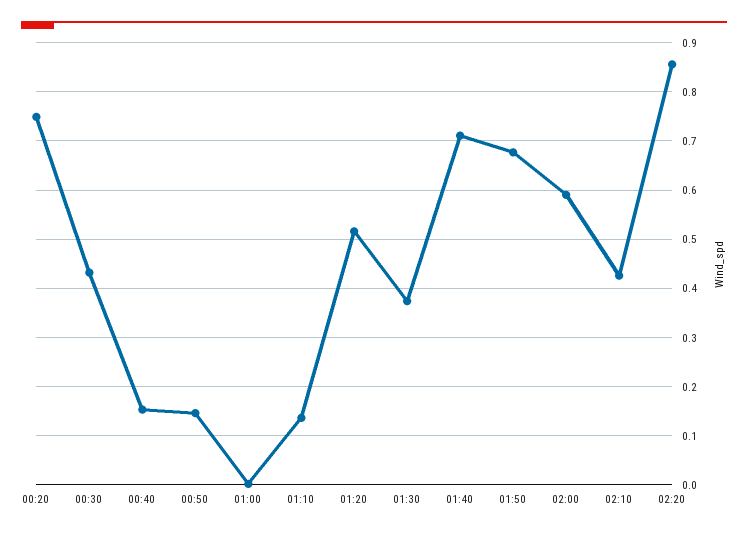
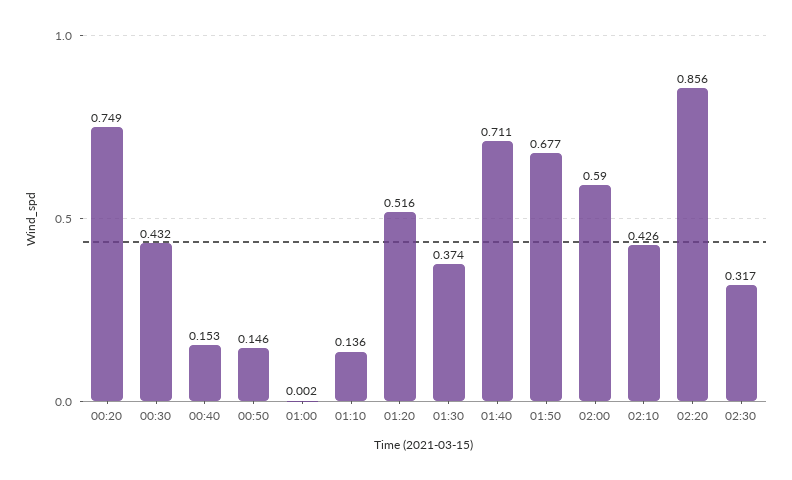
02:30: none -> 0.317

